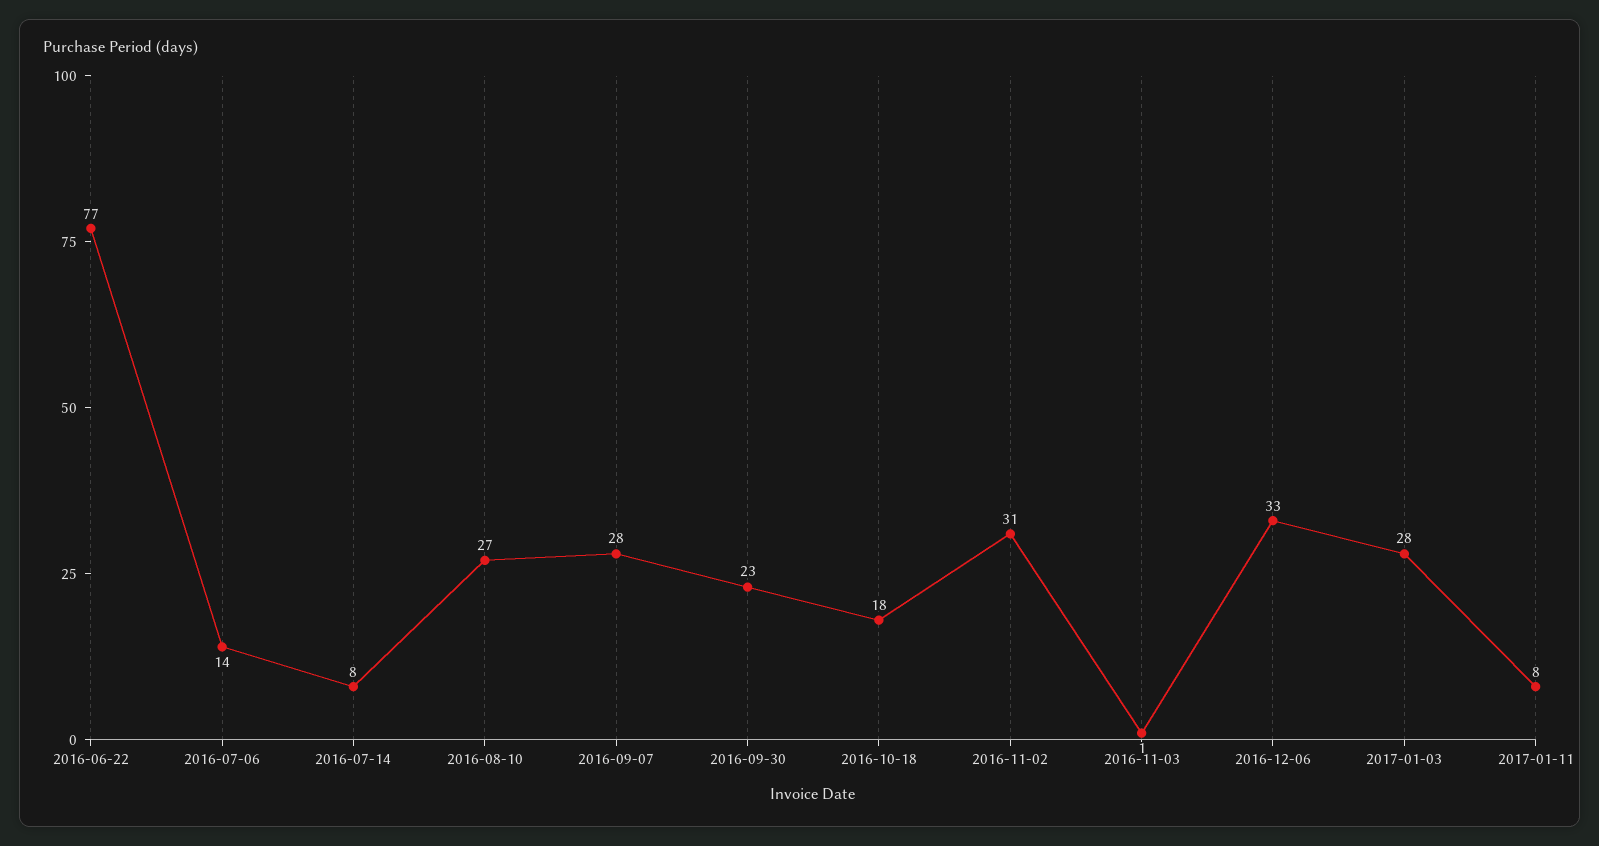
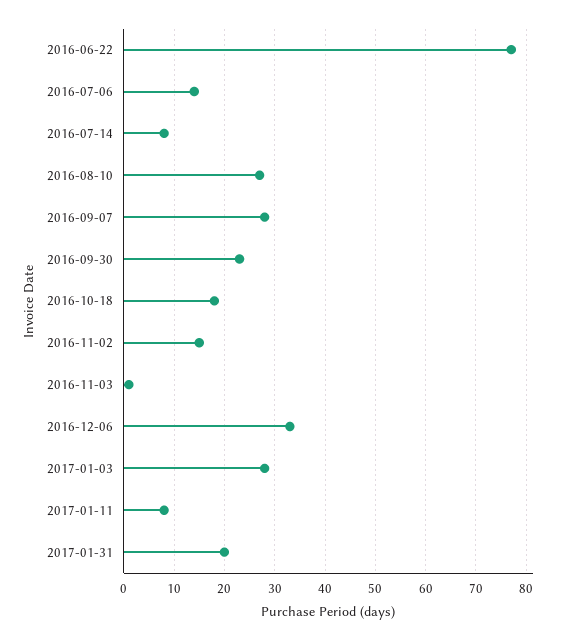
2016-11-02: 31 -> 15
2017-01-31: none -> 20

